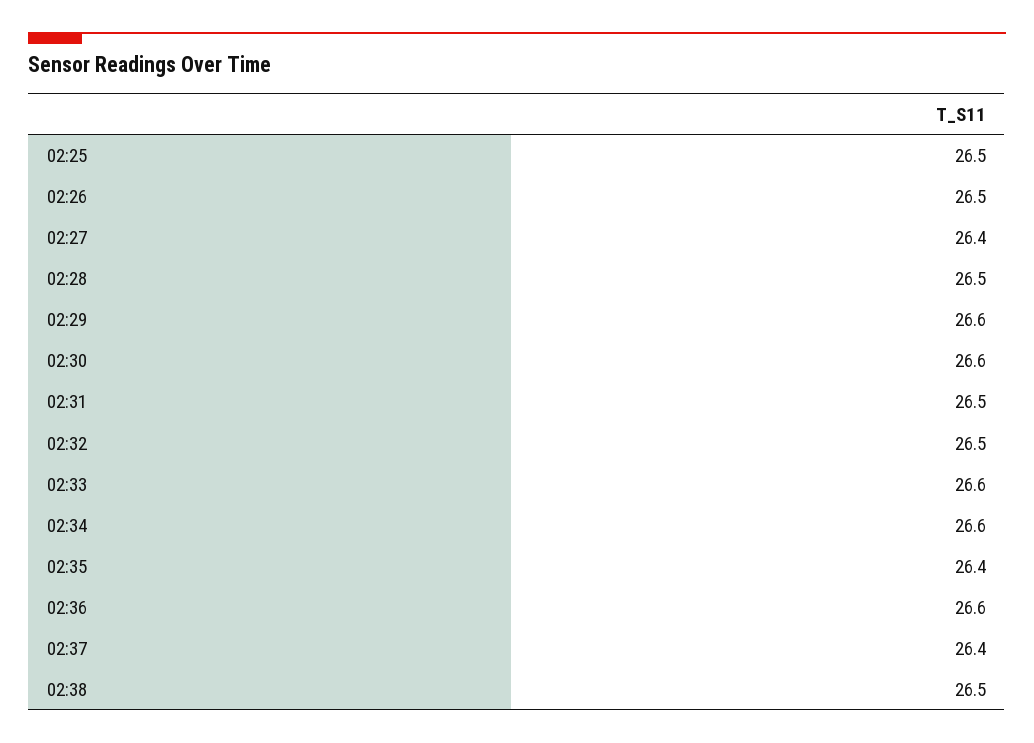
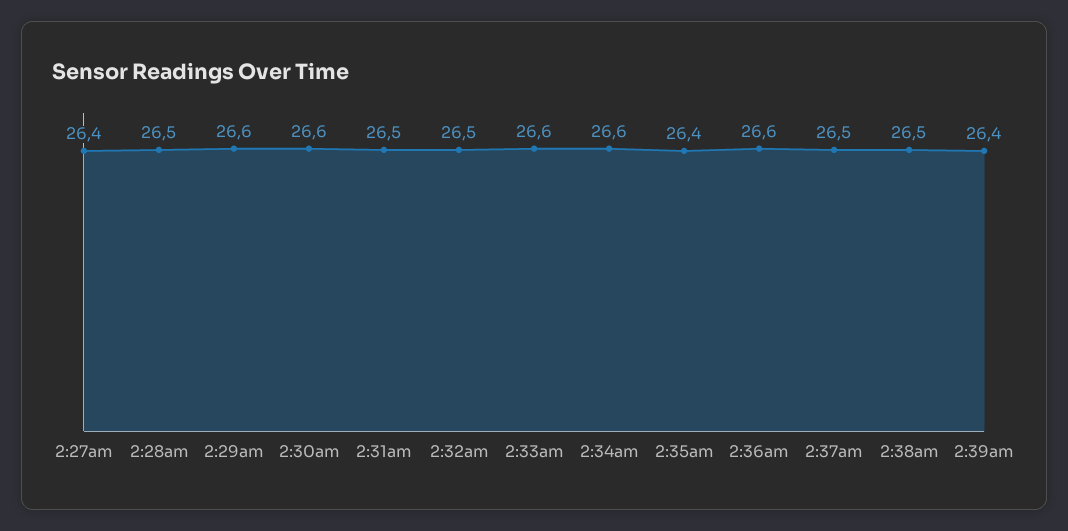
02:25: 26.5 -> none
02:26: 26.5 -> none
02:37: 26.4 -> 26.5
2:39am: none -> 26.4

